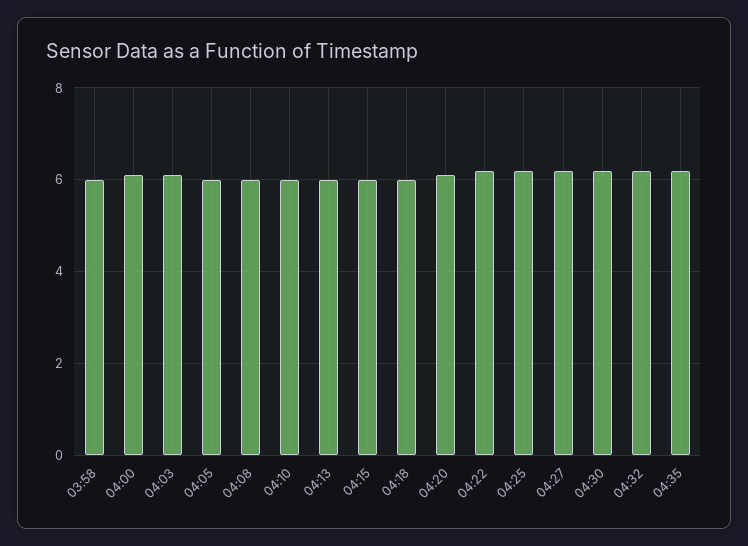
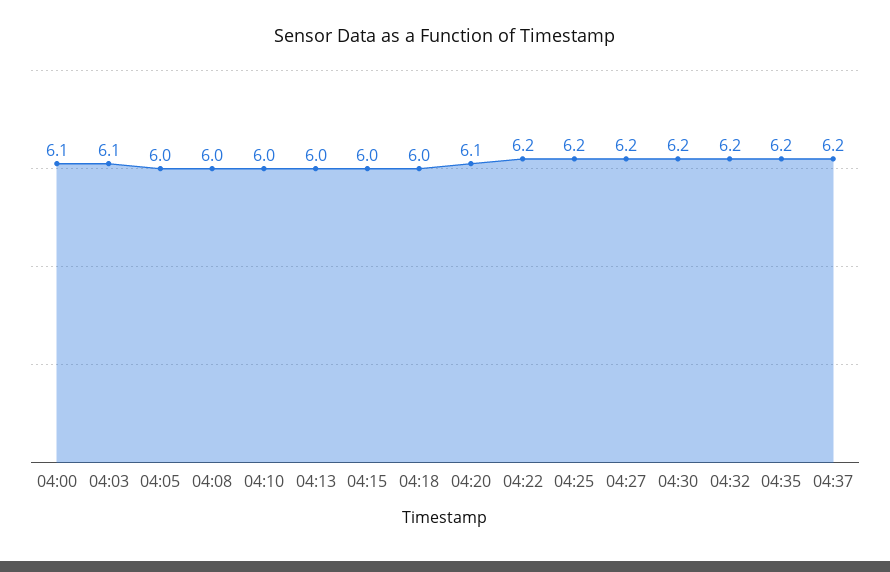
03:58: 6 -> none
04:37: none -> 6.2

